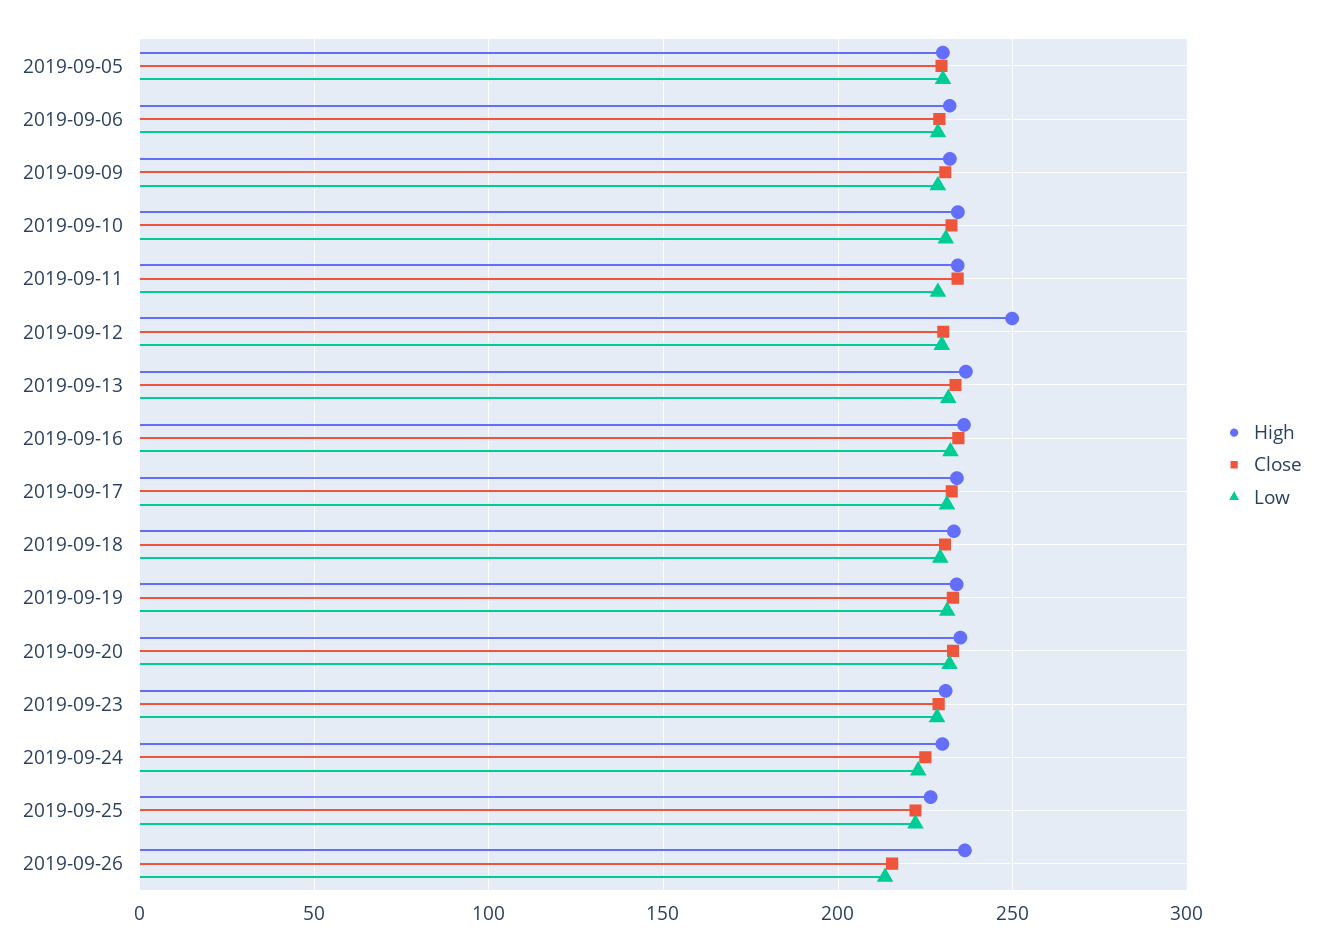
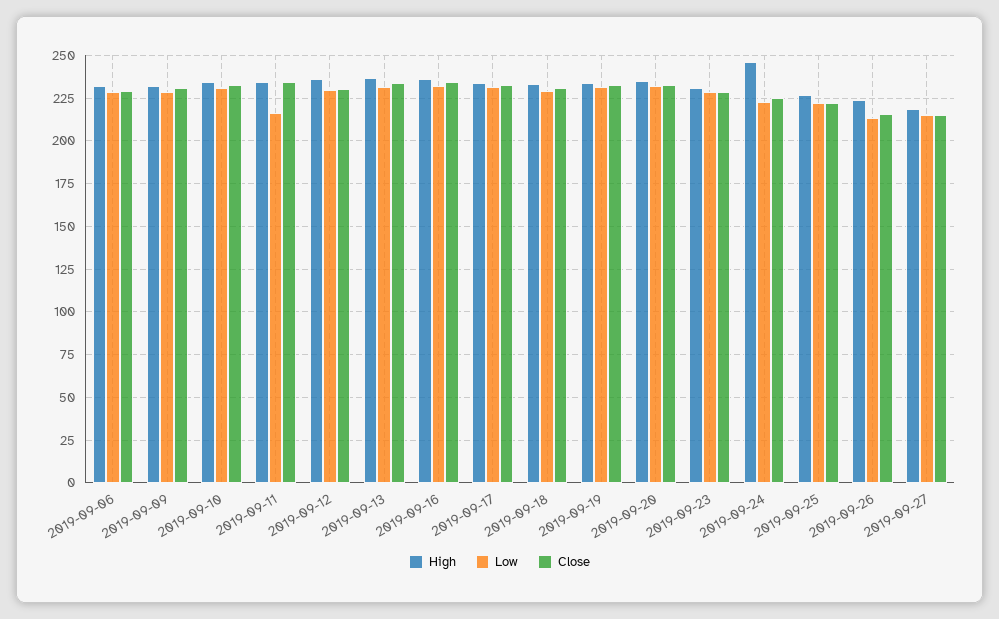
High, 2019-09-05: 230 -> none
Close, 2019-09-05: 230 -> none
Low, 2019-09-05: 230 -> none
Low, 2019-09-11: 230 -> 215
High, 2019-09-12: 250 -> 235
High, 2019-09-24: 230 -> 245
High, 2019-09-26: 235 -> 225
High, 2019-09-27: none -> 220
Low, 2019-09-27: none -> 215
Close, 2019-09-27: none -> 215

